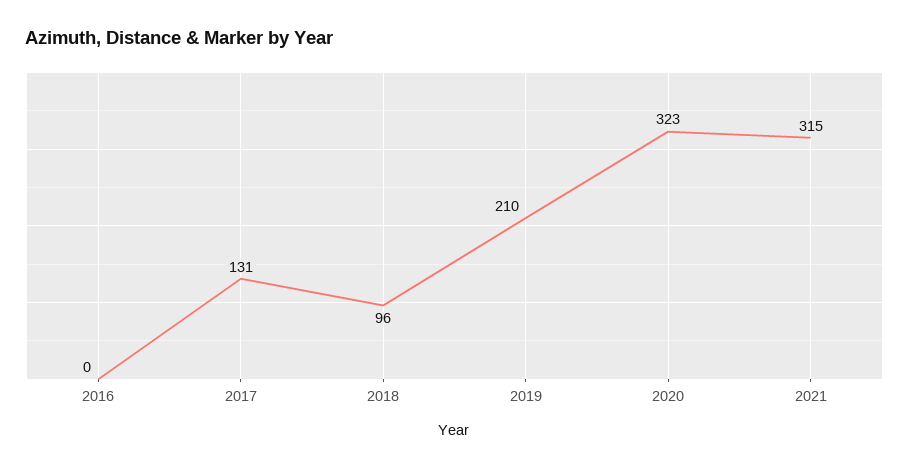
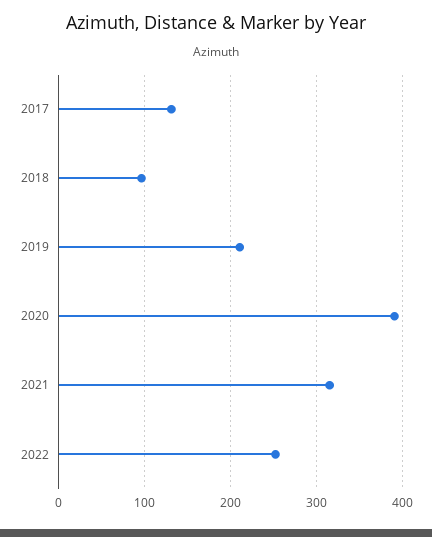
2016: 0 -> none
2020: 323 -> 390
2022: none -> 250

